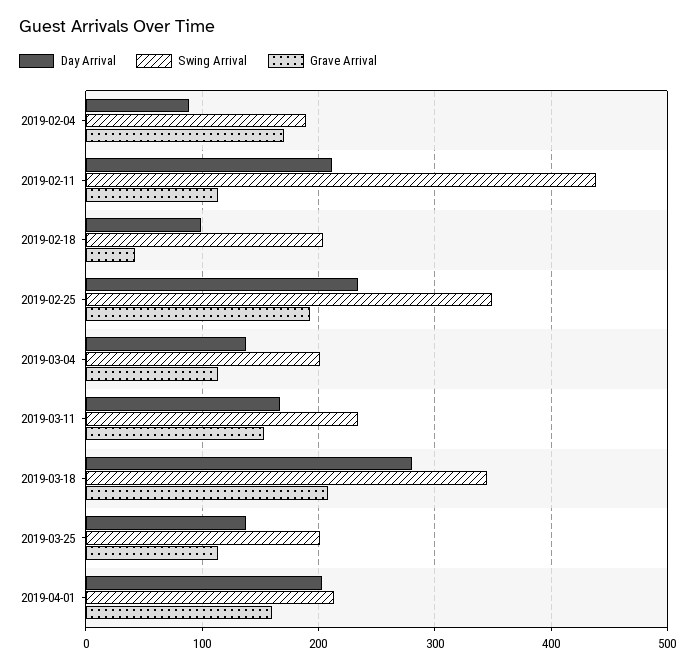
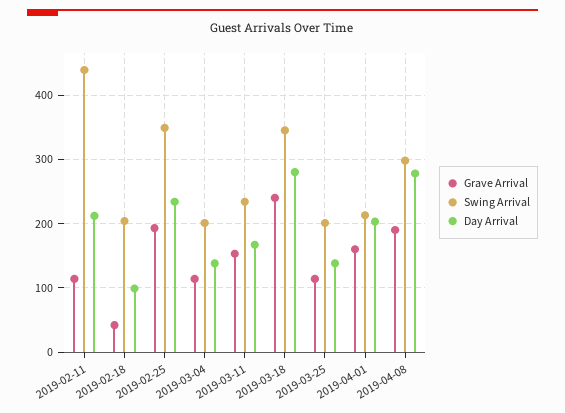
Day Arrival, 2019-02-04: 90 -> none
Swing Arrival, 2019-02-04: 190 -> none
Grave Arrival, 2019-02-04: 170 -> none
Grave Arrival, 2019-03-18: 210 -> 240
Grave Arrival, 2019-04-08: none -> 190
Swing Arrival, 2019-04-08: none -> 300
Day Arrival, 2019-04-08: none -> 280

